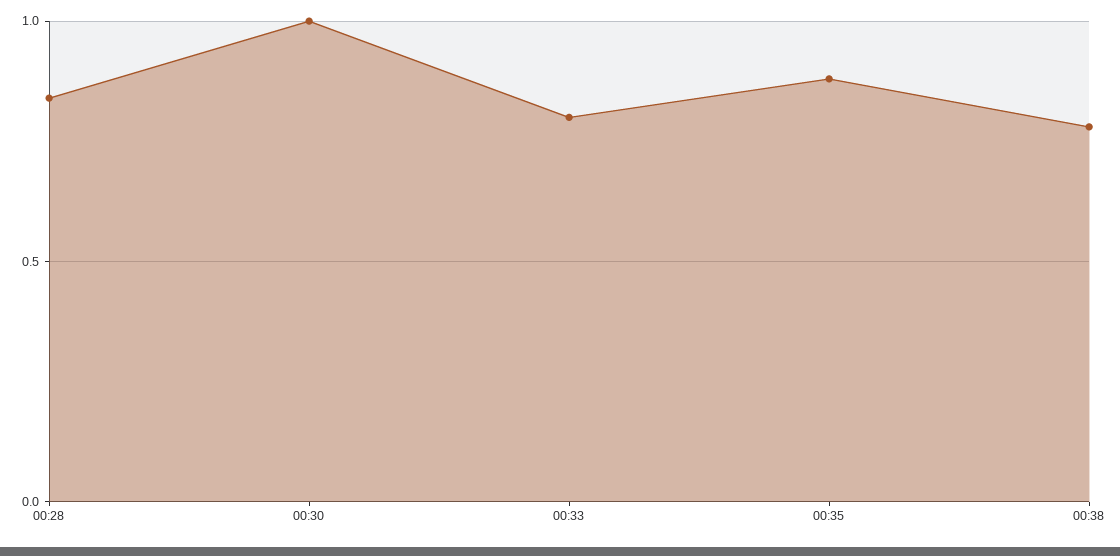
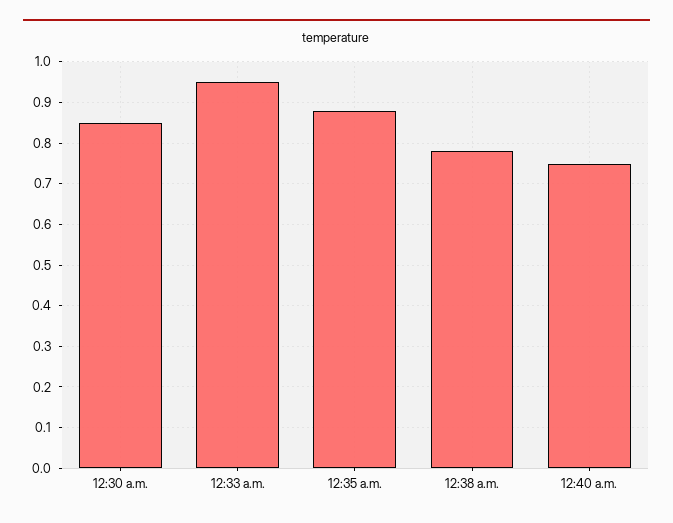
00:28: 0.85 -> none
00:30: 1 -> 0.85
00:33: 0.8 -> 0.95
12:40 a.m.: none -> 0.75

